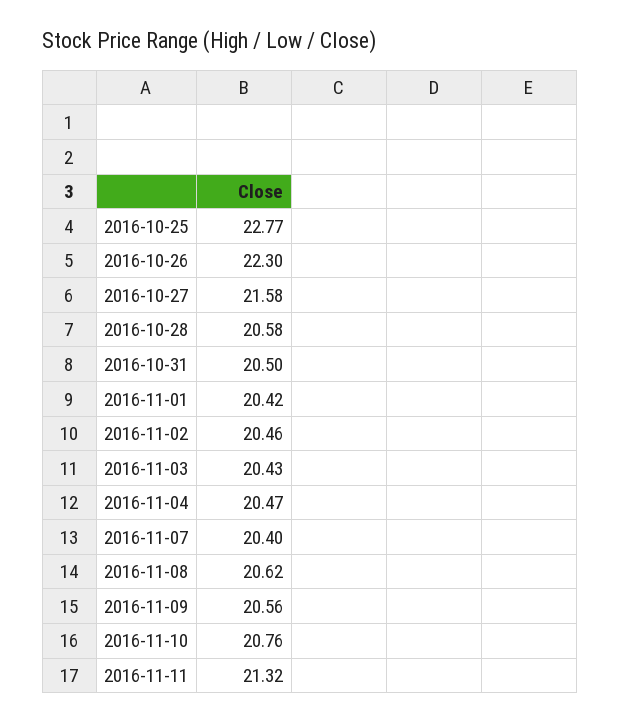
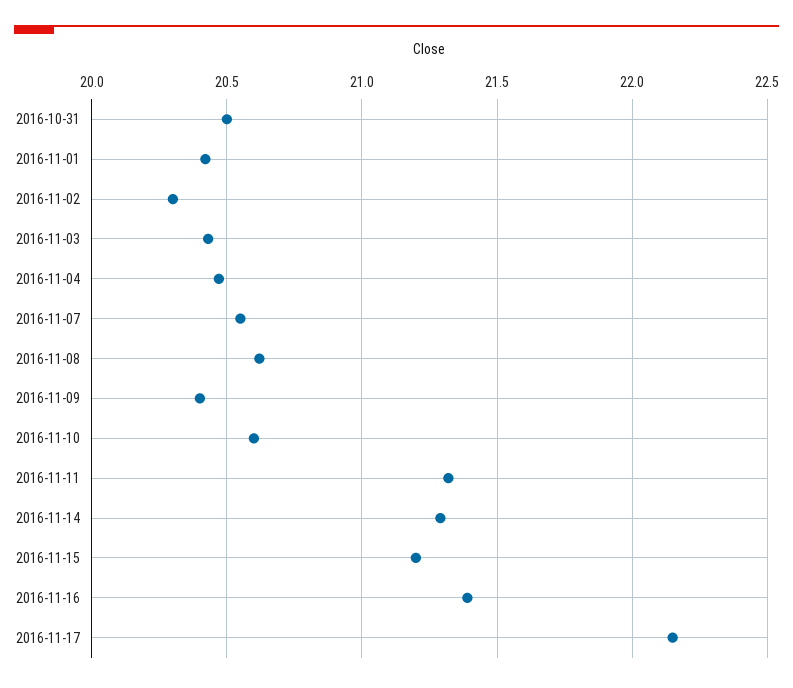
2016-10-25: 22.77 -> none
2016-10-26: 22.3 -> none
2016-10-27: 21.58 -> none
2016-10-28: 20.58 -> none
2016-11-02: 20.46 -> 20.3
2016-11-07: 20.4 -> 20.55
2016-11-09: 20.56 -> 20.4
2016-11-10: 20.76 -> 20.6
2016-11-14: none -> 21.3
2016-11-15: none -> 21.2
2016-11-16: none -> 21.4
2016-11-17: none -> 22.15

